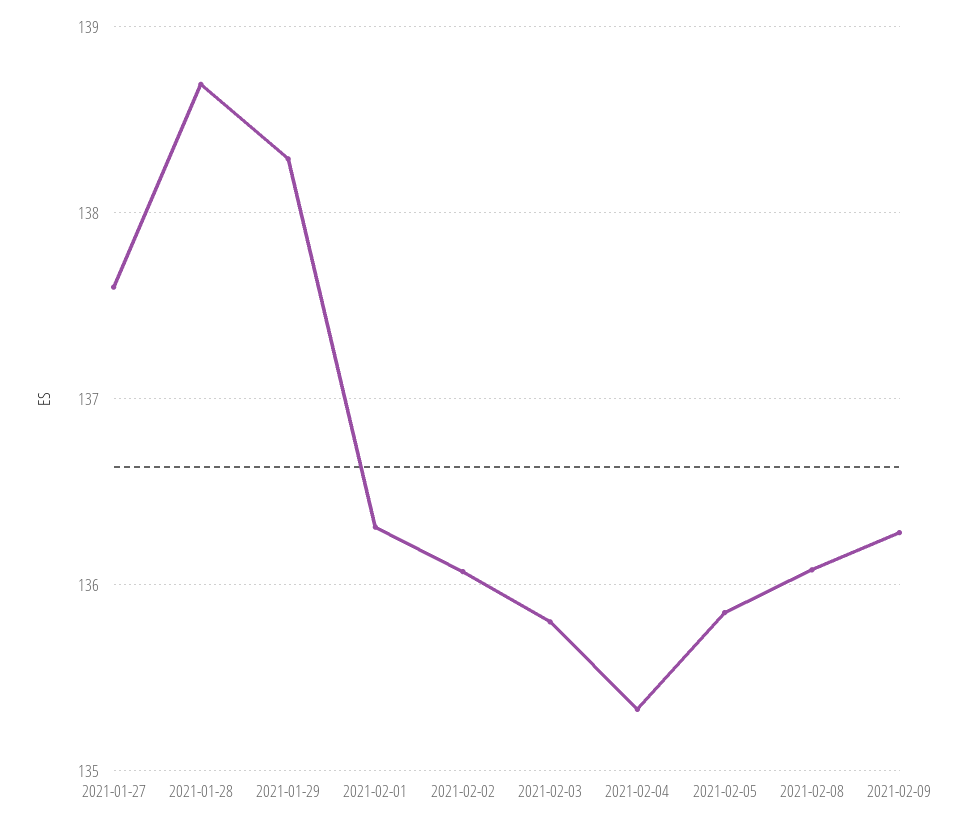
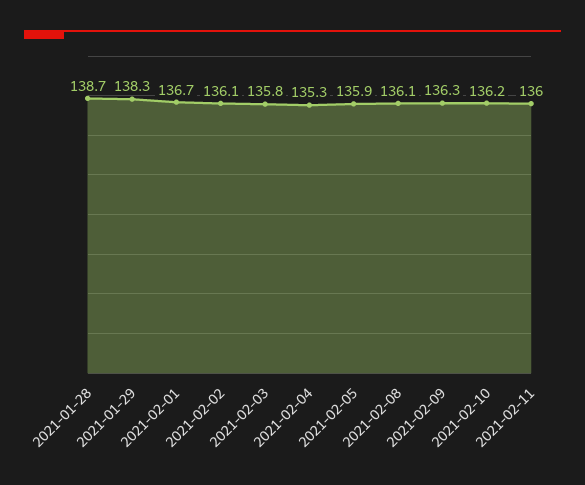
2021-01-27: 137.6 -> none
2021-02-01: 136.3 -> 136.7
2021-02-10: none -> 136.2
2021-02-11: none -> 136

